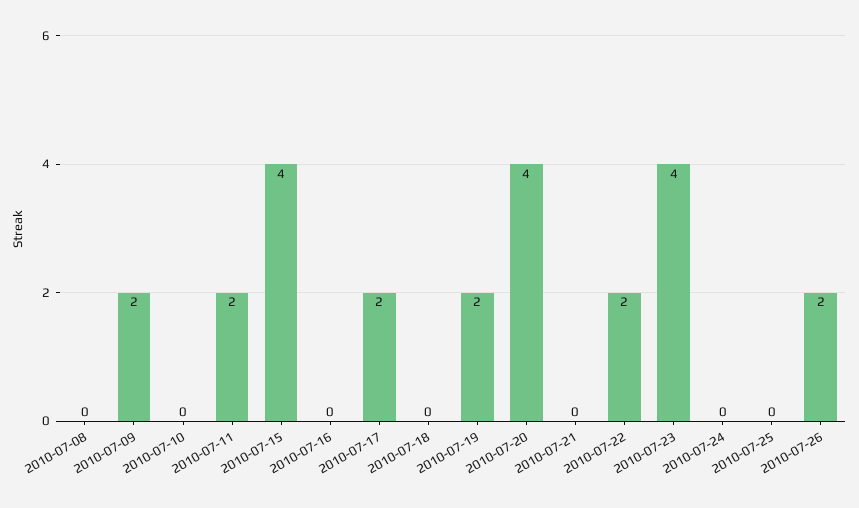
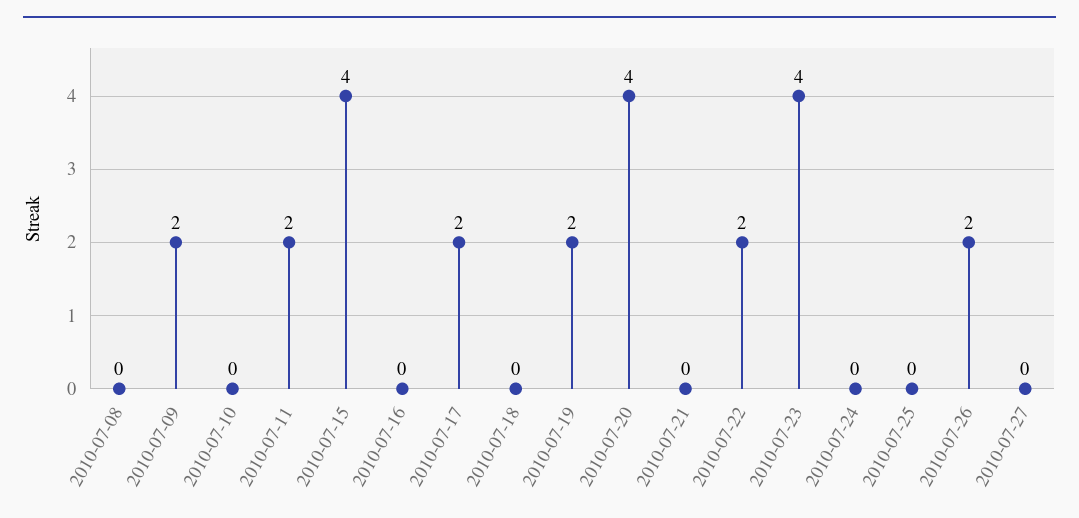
2010-07-27: none -> 0

